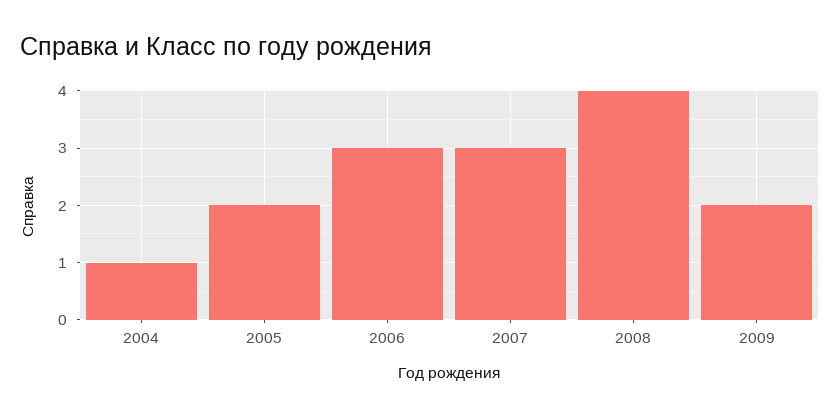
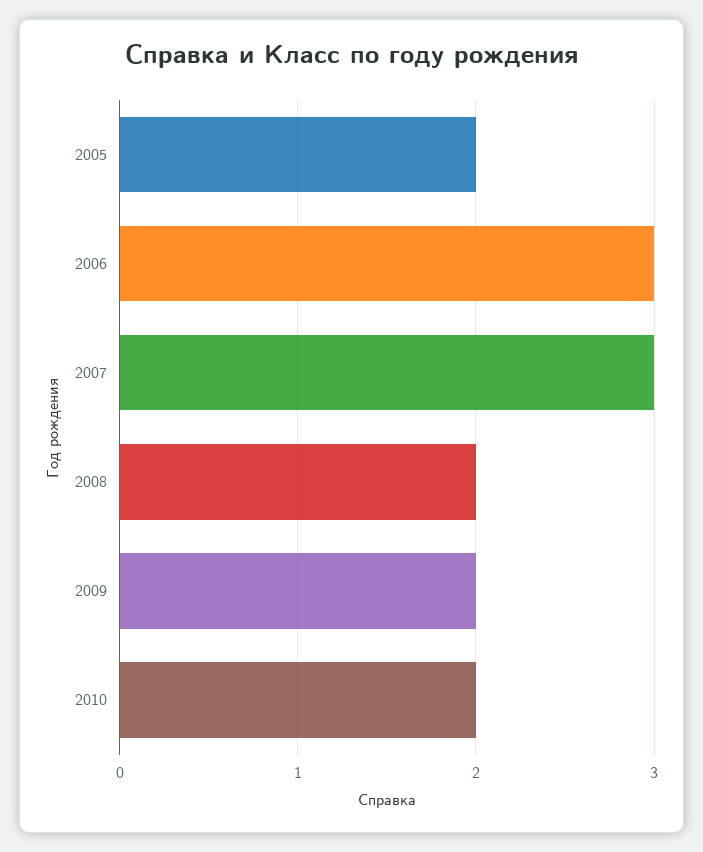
2004: 1 -> none
2008: 4 -> 2
2010: none -> 2

